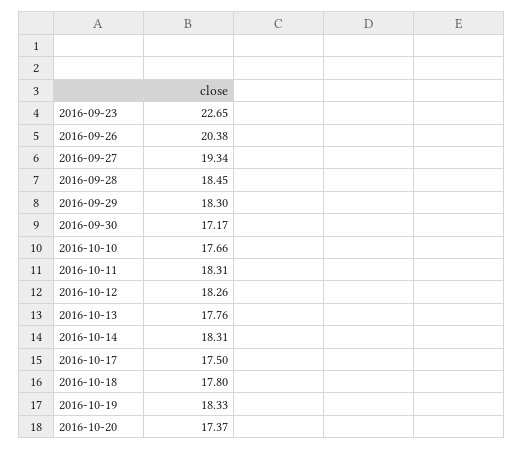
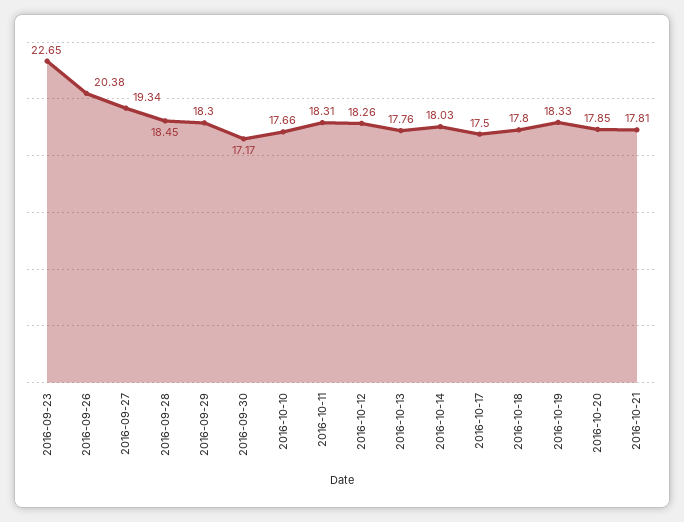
2016-10-14: 18.31 -> 18.03
2016-10-20: 17.37 -> 17.85
2016-10-21: none -> 17.81

